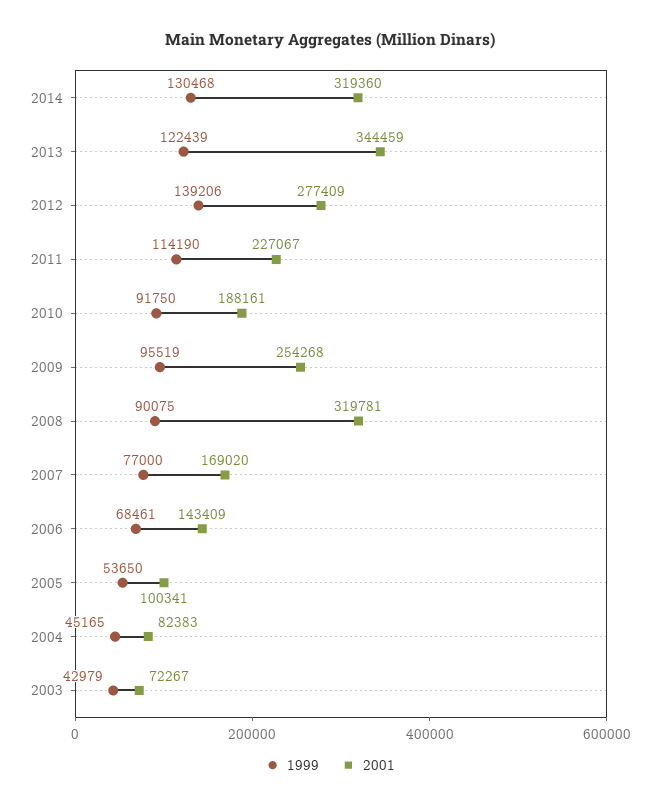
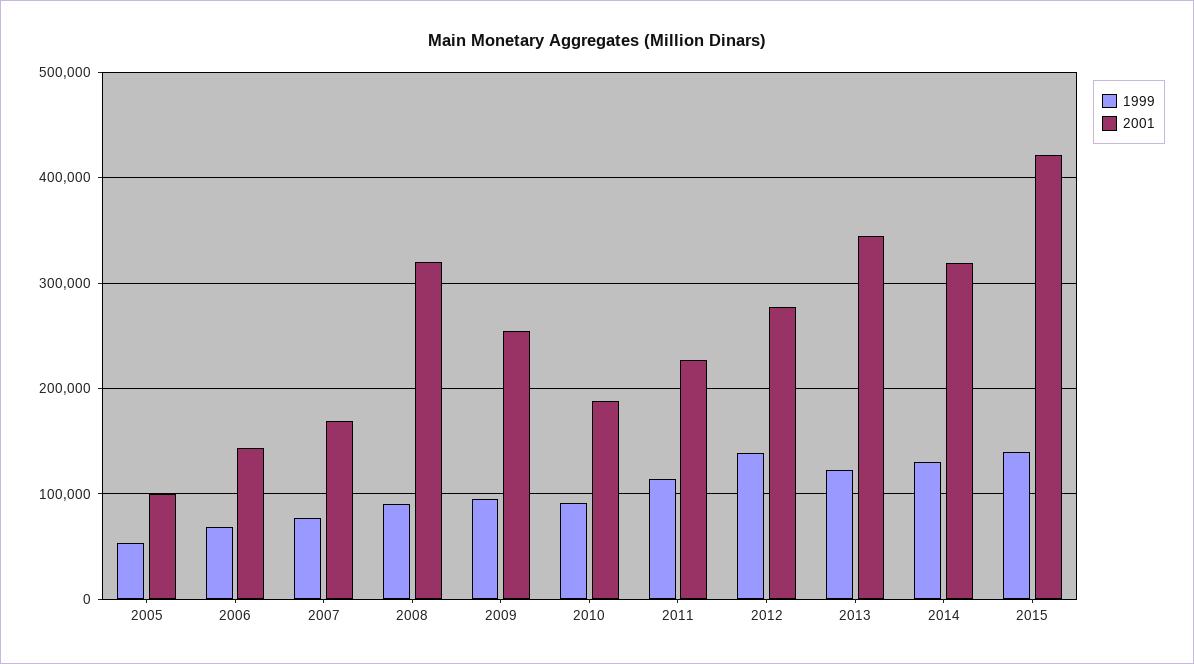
1999, 2004: 45165 -> none
2001, 2004: 82383 -> none
1999, 2003: 42979 -> none
2001, 2003: 72267 -> none
1999, 2015: none -> 140000
2001, 2015: none -> 420000

